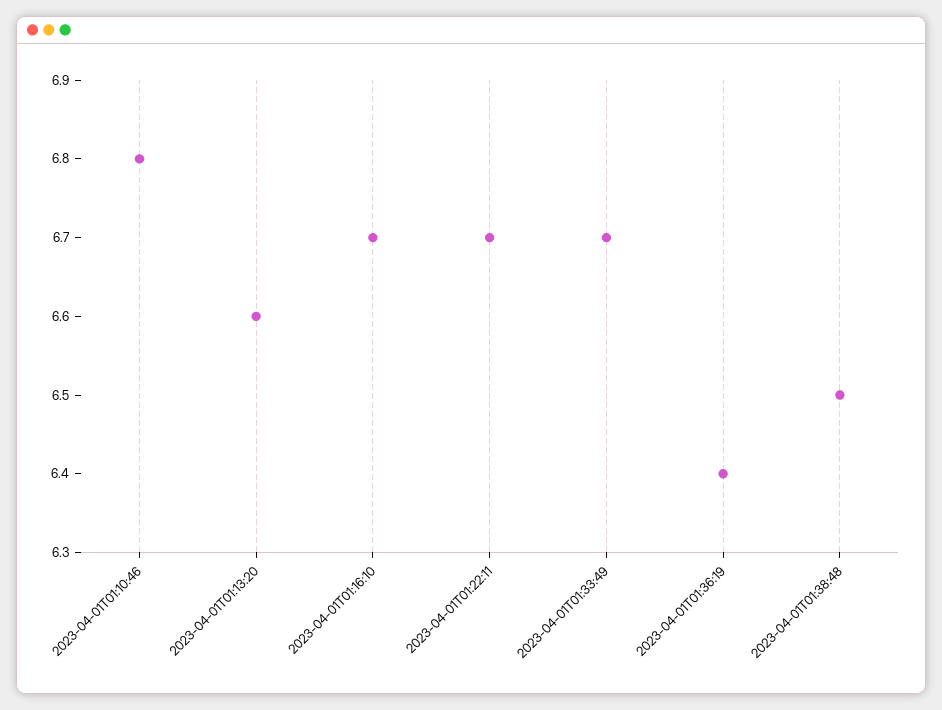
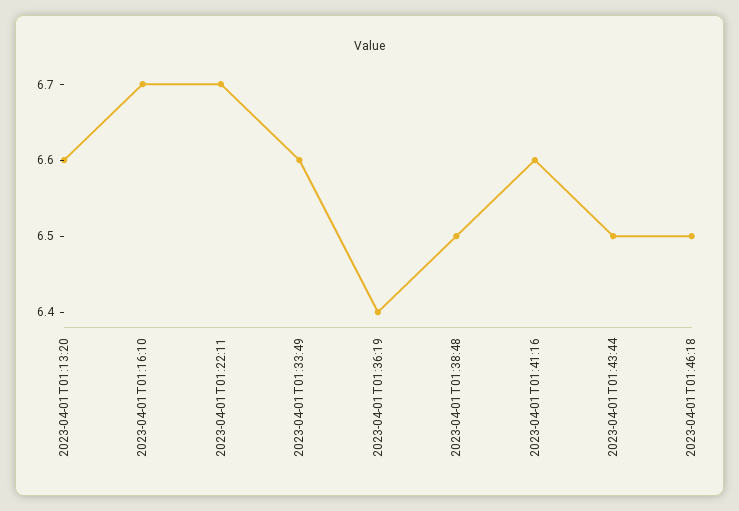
2023-04-01T01:10:46: 6.8 -> none
2023-04-01T01:33:49: 6.7 -> 6.6
2023-04-01T01:41:16: none -> 6.6
2023-04-01T01:43:44: none -> 6.5
2023-04-01T01:46:18: none -> 6.5

